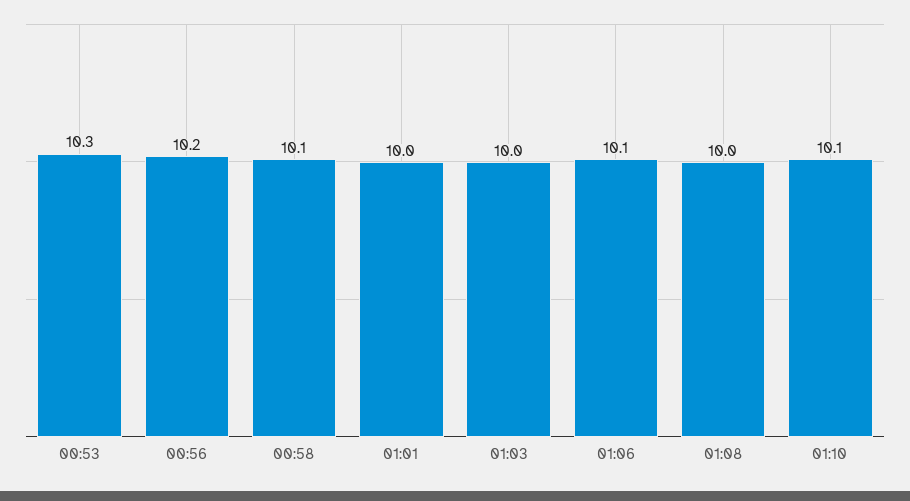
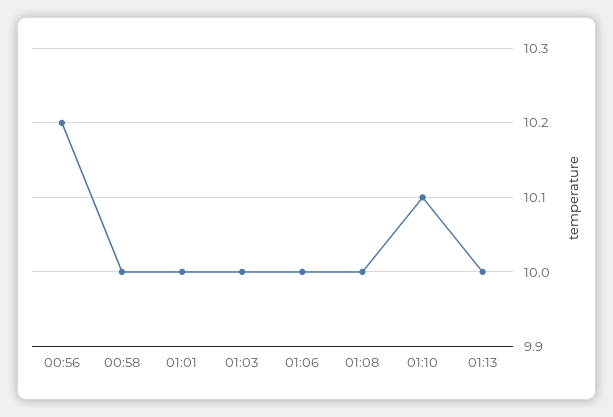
00:53: 10.3 -> none
00:58: 10.1 -> 10
01:06: 10.1 -> 10
01:13: none -> 10

